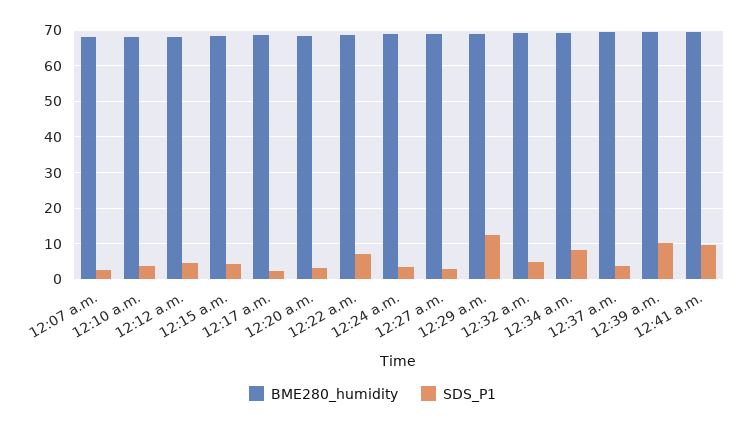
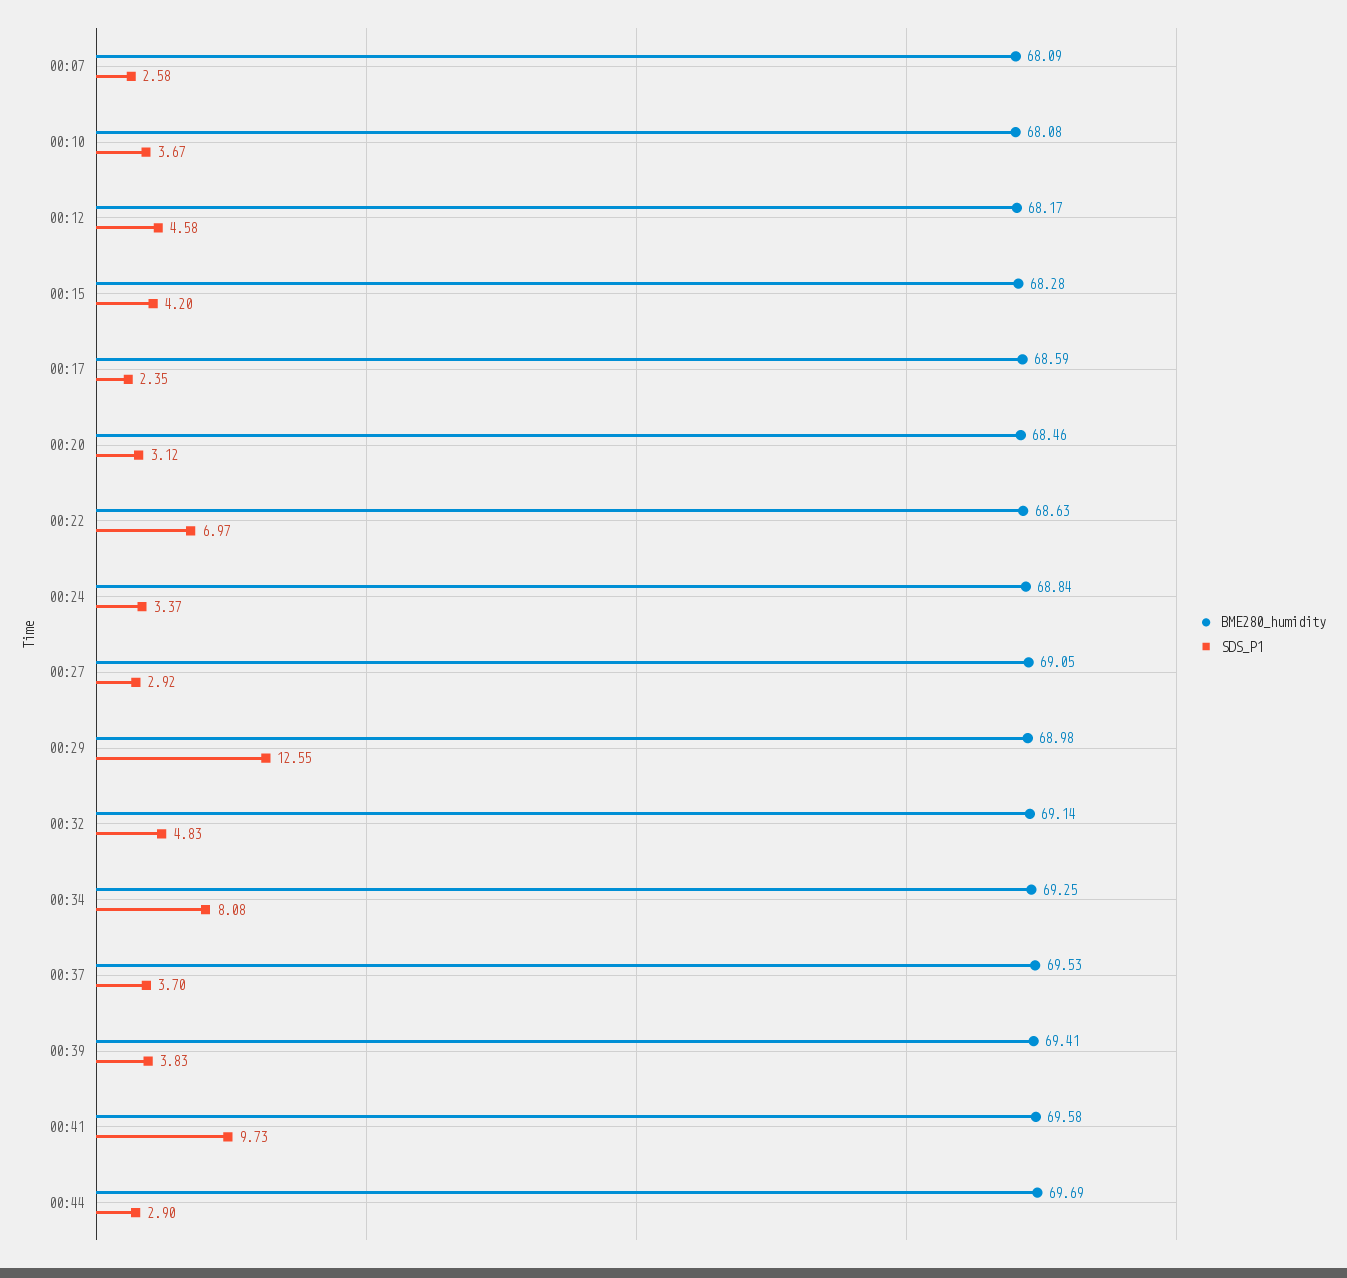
SDS_P1, 12:39 a.m.: 10 -> 3.83
BME280_humidity, 00:44: none -> 69.69
SDS_P1, 00:44: none -> 2.9

